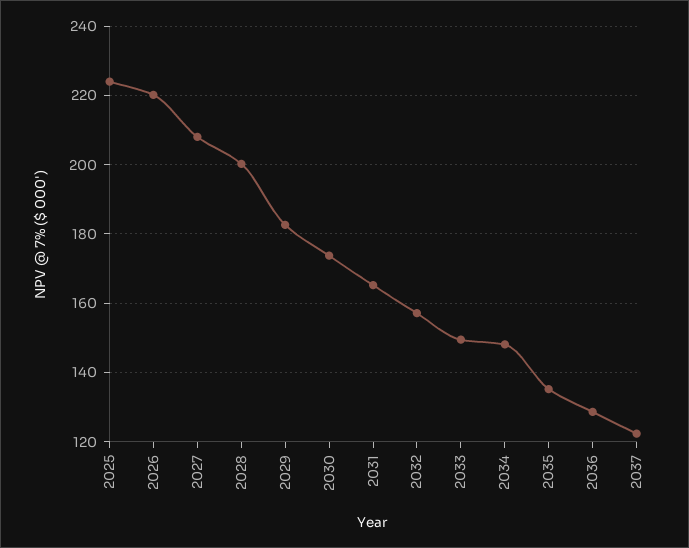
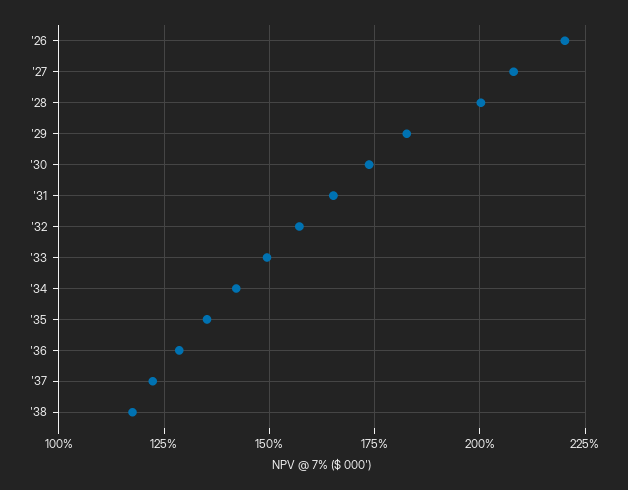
2025: 224 -> none
2034: 148 -> 142.5
'38: none -> 117.5

